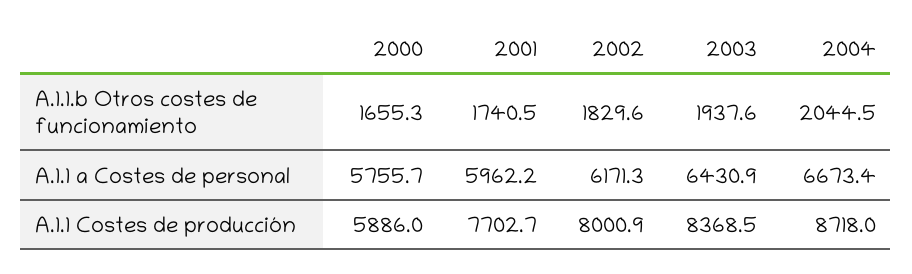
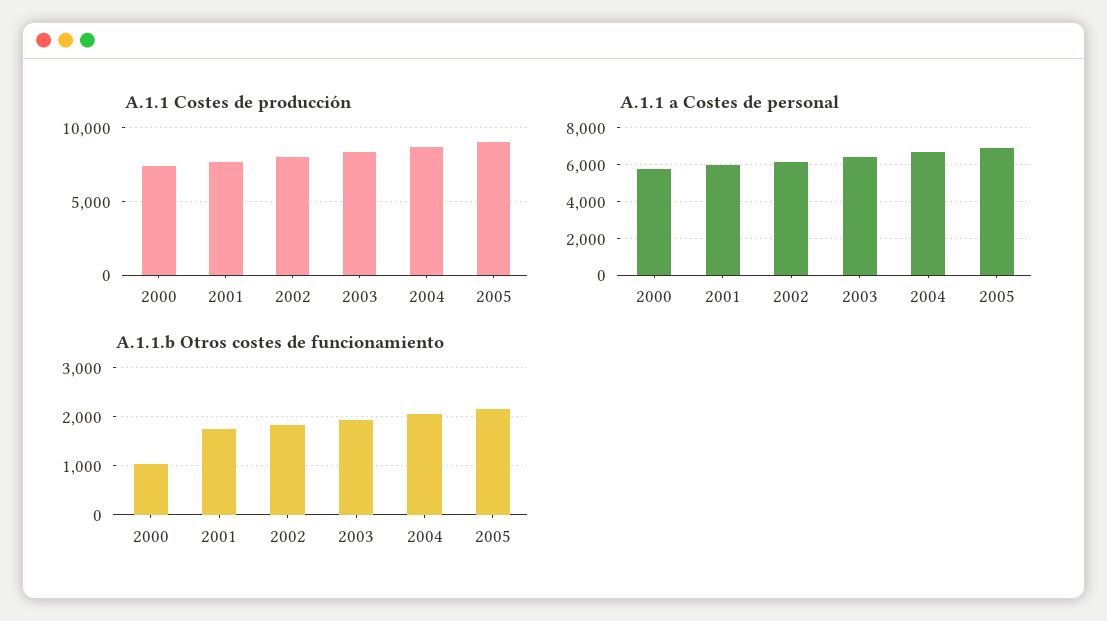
A.1.1.b Otros costes de funcionamiento, 2000: 1655.3 -> 1000
A.1.1 Costes de producción, 2000: 5886 -> 7500
A.1.1 Costes de producción, 2005: none -> 9000
A.1.1 a Costes de personal, 2005: none -> 7000
A.1.1.b Otros costes de funcionamiento, 2005: none -> 2200

